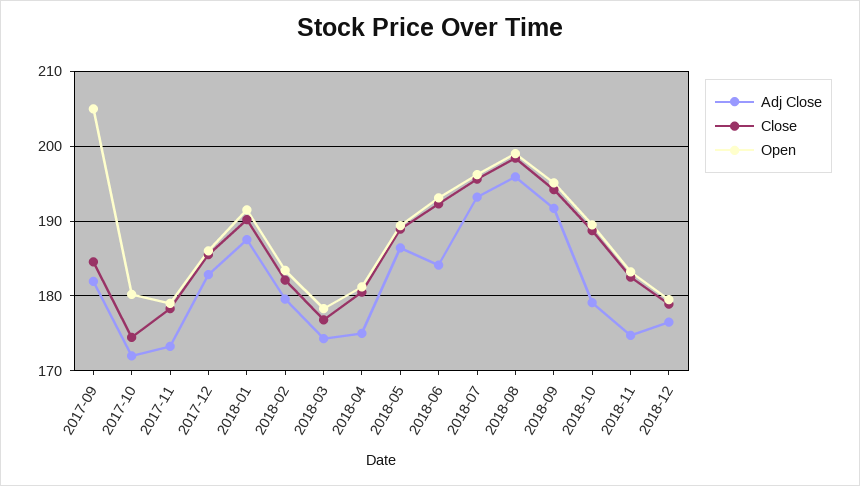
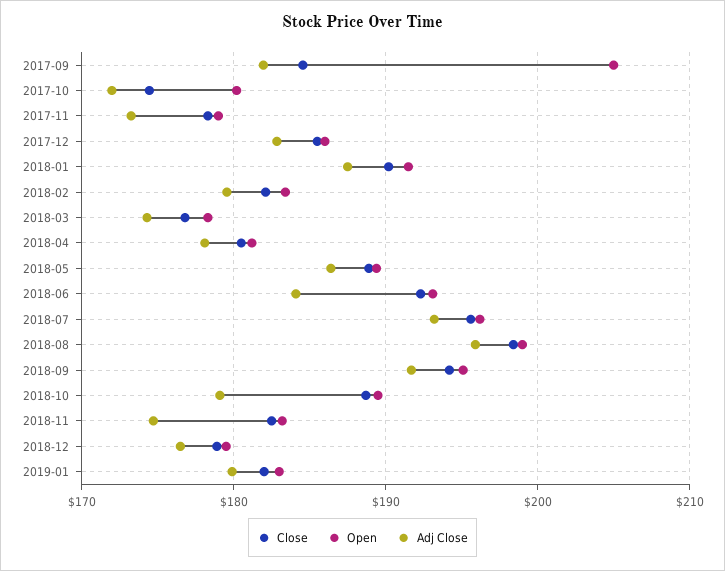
Adj Close, 2018-04: 175 -> 178
Close, 2019-01: none -> 182
Open, 2019-01: none -> 183
Adj Close, 2019-01: none -> 180

